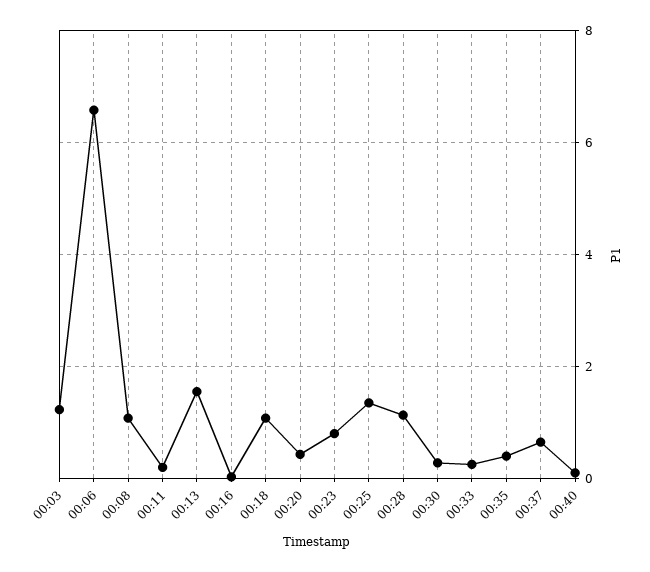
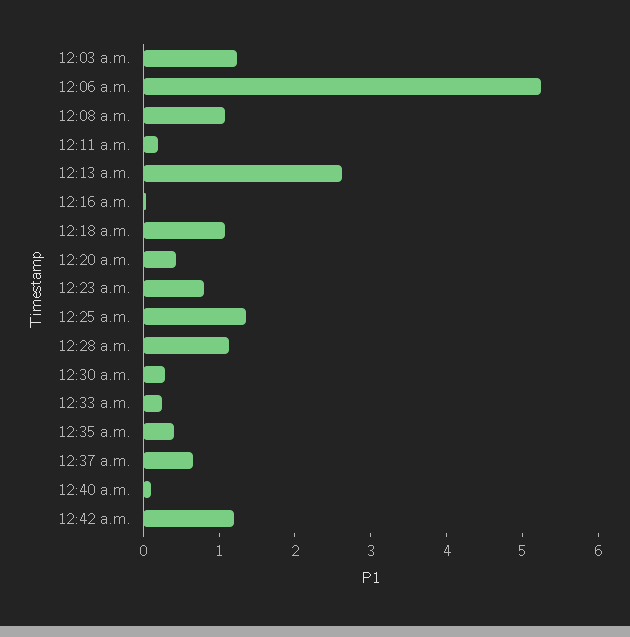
00:06: 6.6 -> 5.2
00:13: 1.6 -> 2.6
12:42 a.m.: none -> 1.2

